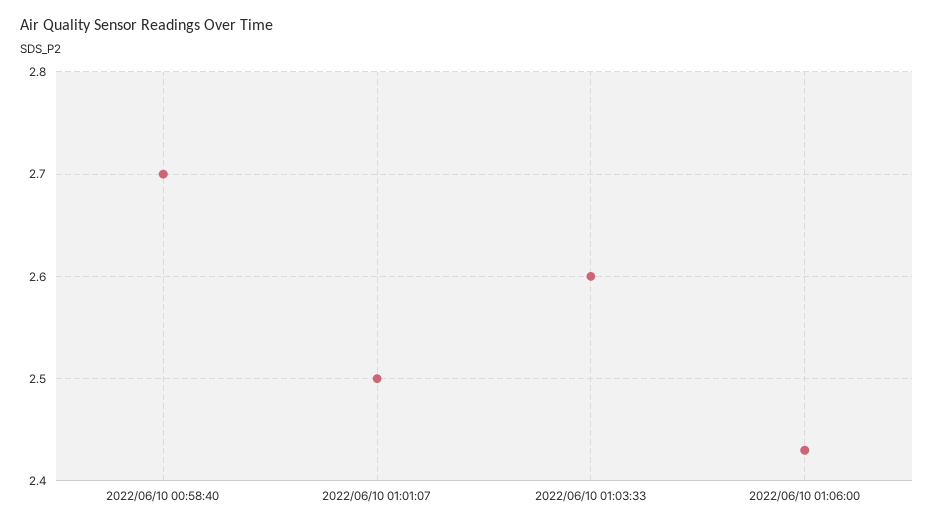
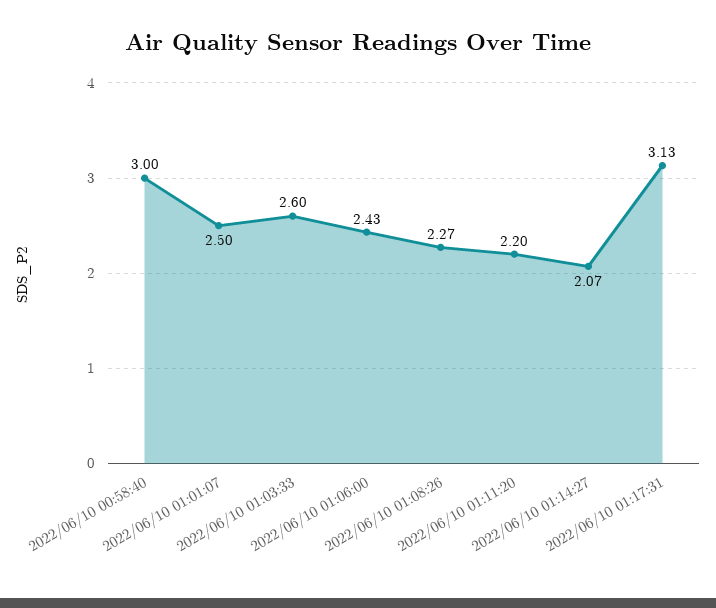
2022/06/10 00:58:40: 2.7 -> 3
2022/06/10 01:08:26: none -> 2.27
2022/06/10 01:11:20: none -> 2.2
2022/06/10 01:14:27: none -> 2.07
2022/06/10 01:17:31: none -> 3.13

